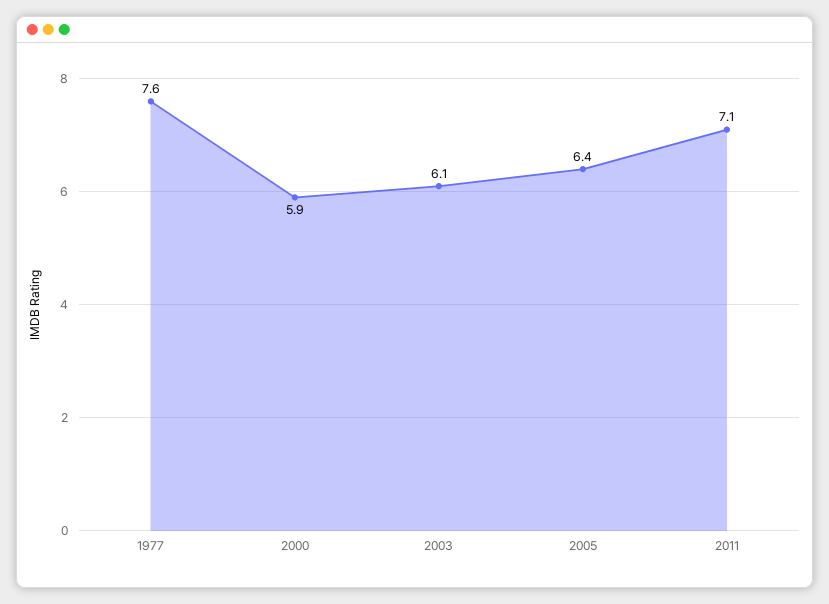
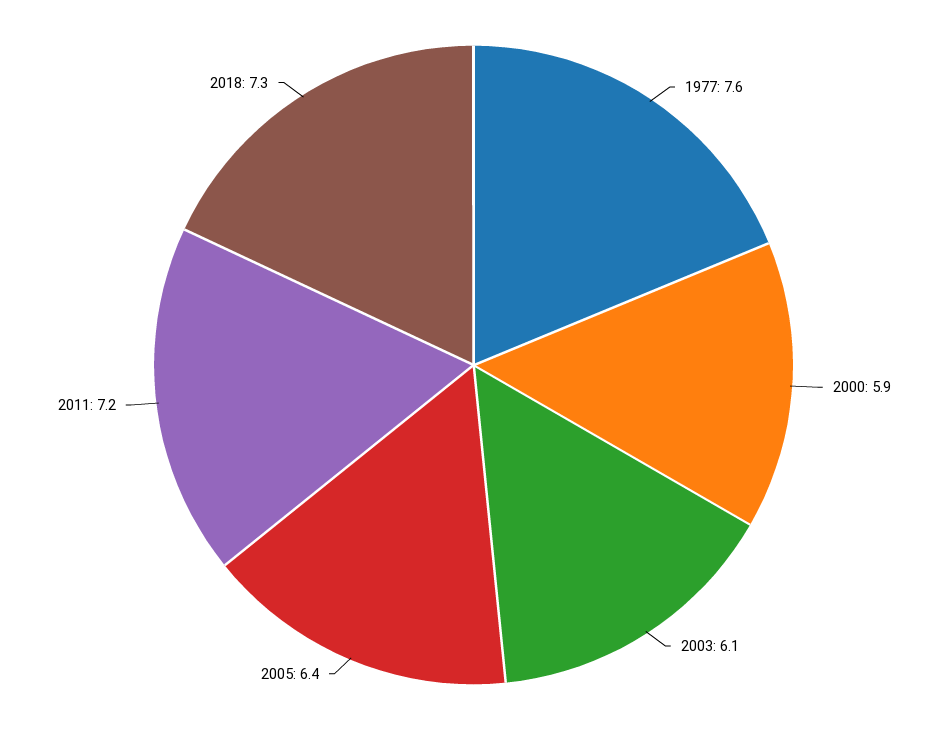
2011: 7.1 -> 7.2
2018: none -> 7.3

